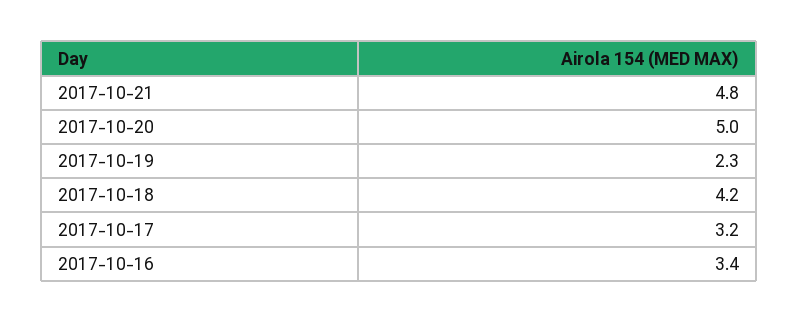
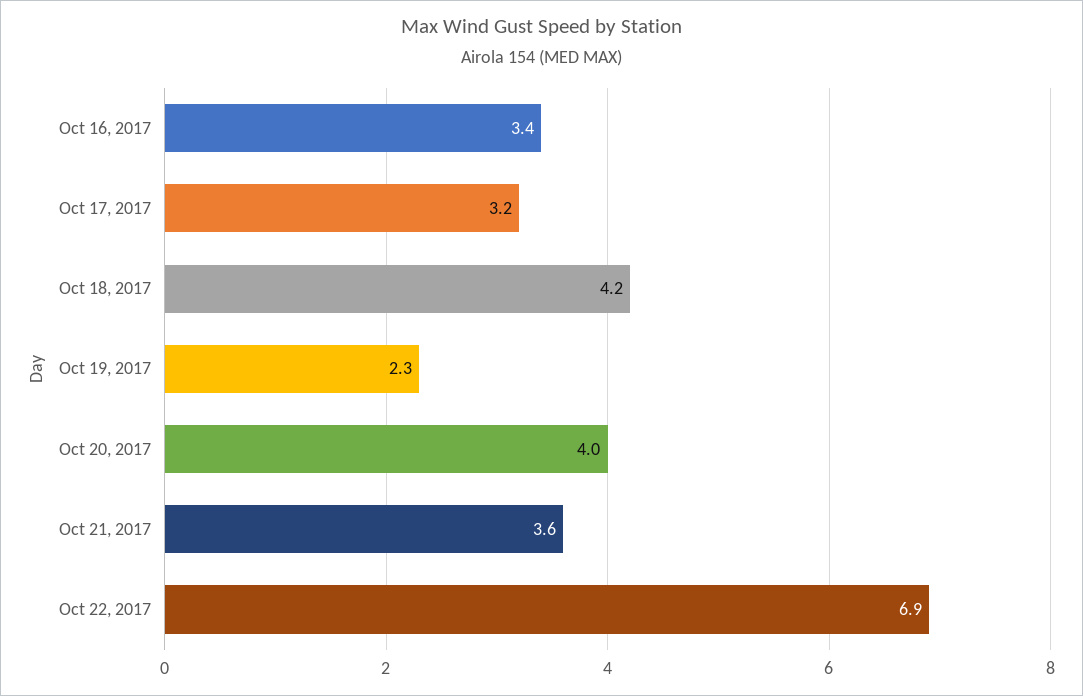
2017-10-21: 4.8 -> 3.6
2017-10-20: 5 -> 4
Oct 22, 2017: none -> 6.9

